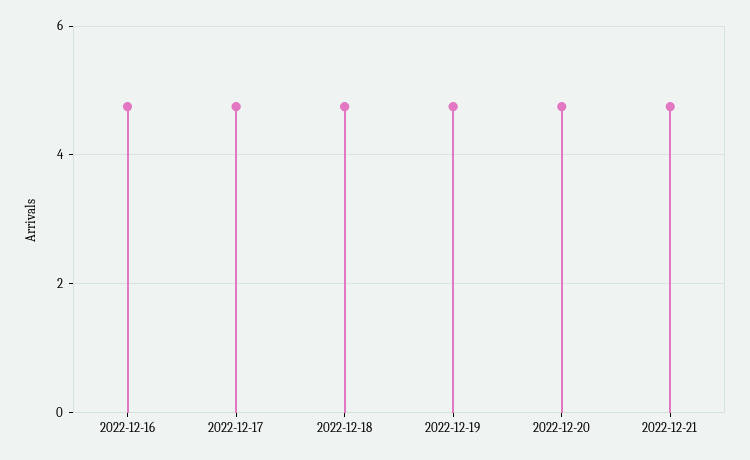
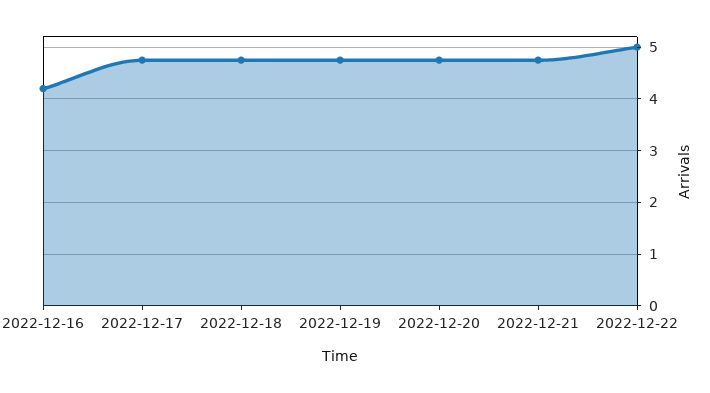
2022-12-16: 4.8 -> 4.2
2022-12-22: none -> 5

